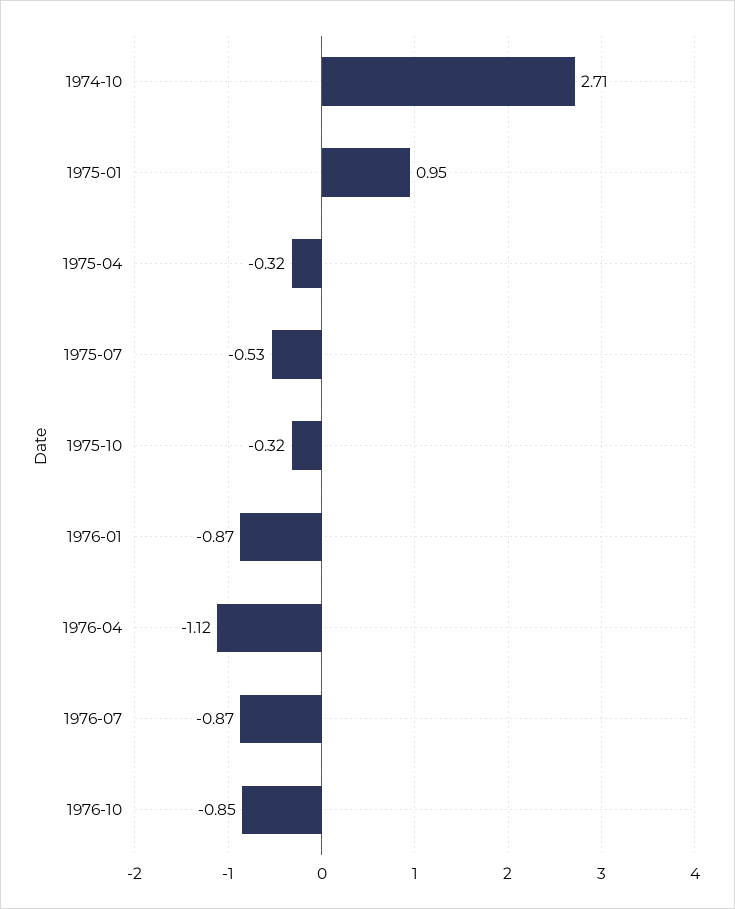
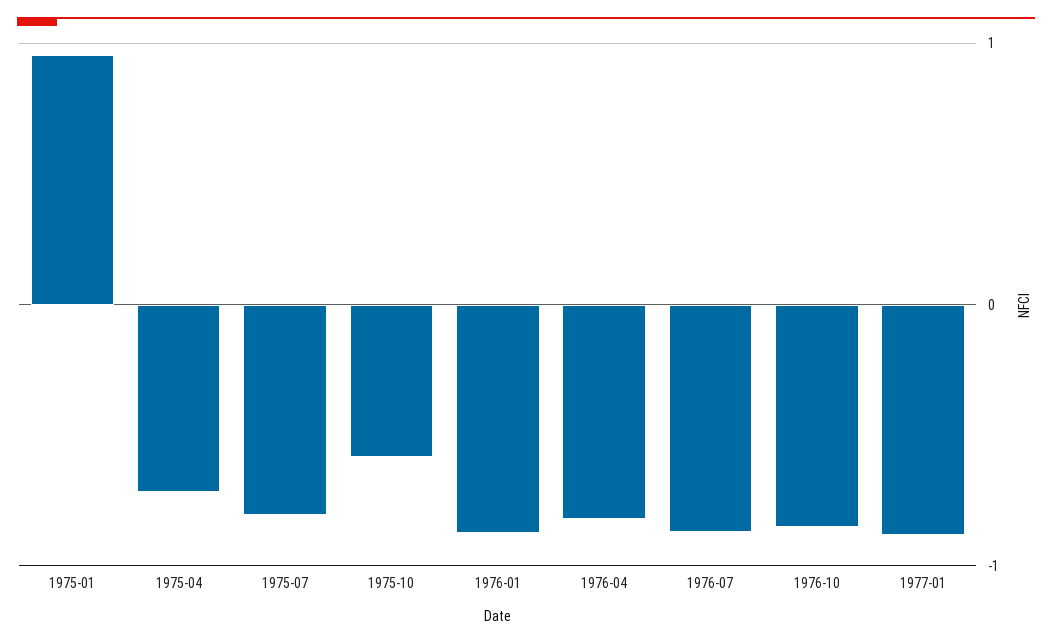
1974-10: 2.71 -> none
1975-04: -0.32 -> -0.7
1975-07: -0.53 -> -0.8
1975-10: -0.32 -> -0.6
1976-04: -1.12 -> -0.8
1977-01: none -> -0.9

